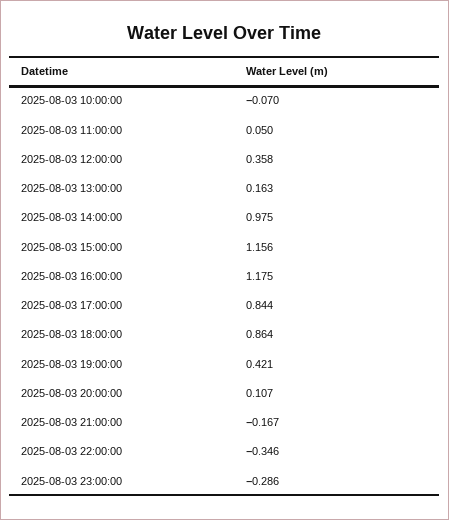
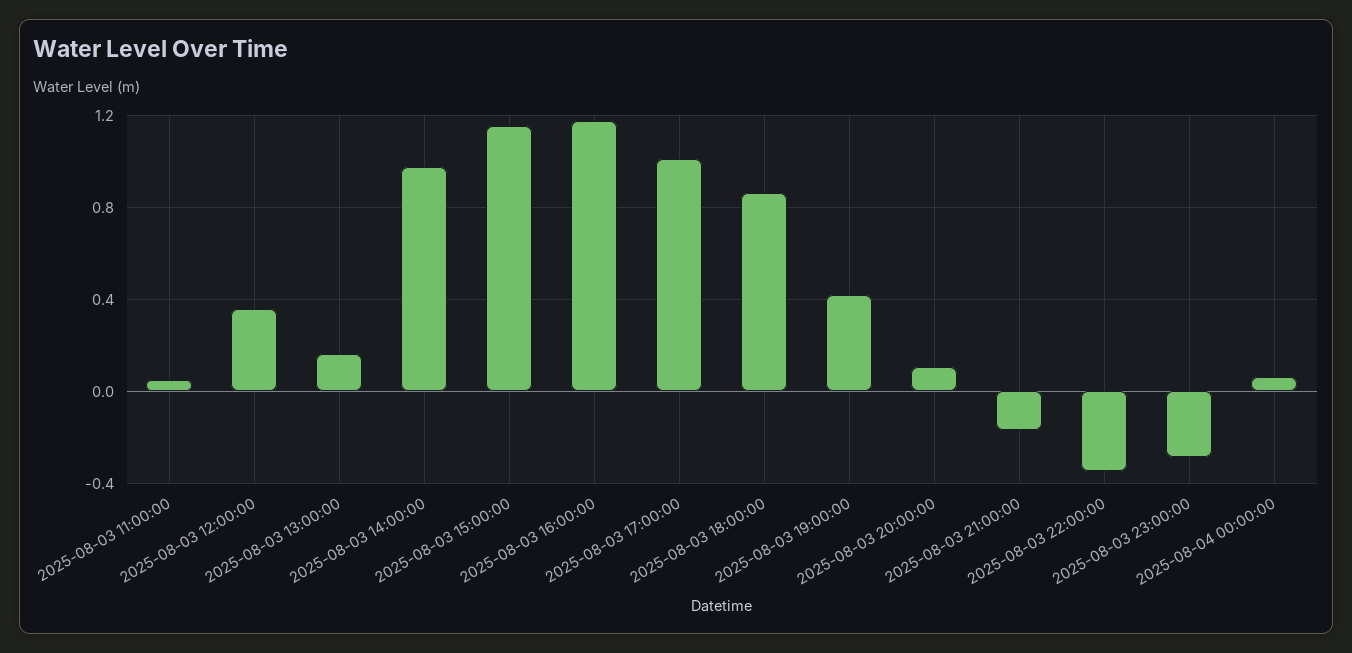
2025-08-03 10:00:00: -0.07 -> none
2025-08-03 17:00:00: 0.844 -> 1
2025-08-04 00:00:00: none -> 0.05

